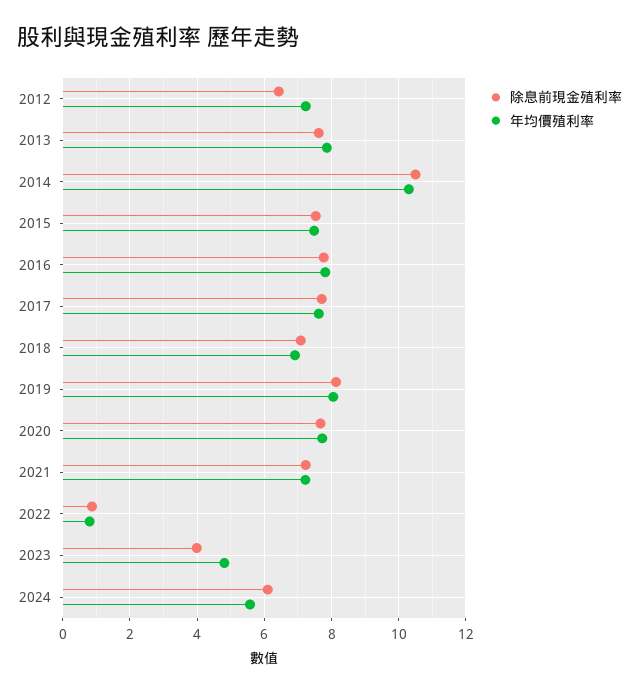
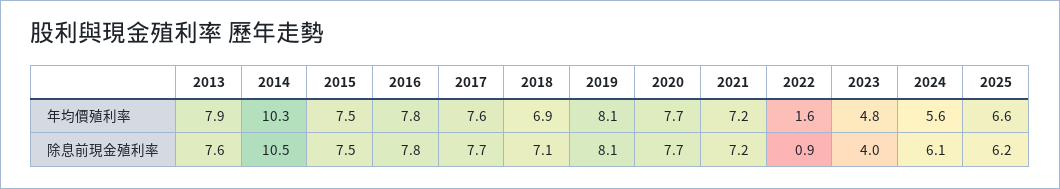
除息前現金殖利率, 2012: 6.4 -> none
年均價殖利率, 2012: 7.2 -> none
年均價殖利率, 2022: 0.8 -> 1.6
年均價殖利率, 2025: none -> 6.6
除息前現金殖利率, 2025: none -> 6.2

